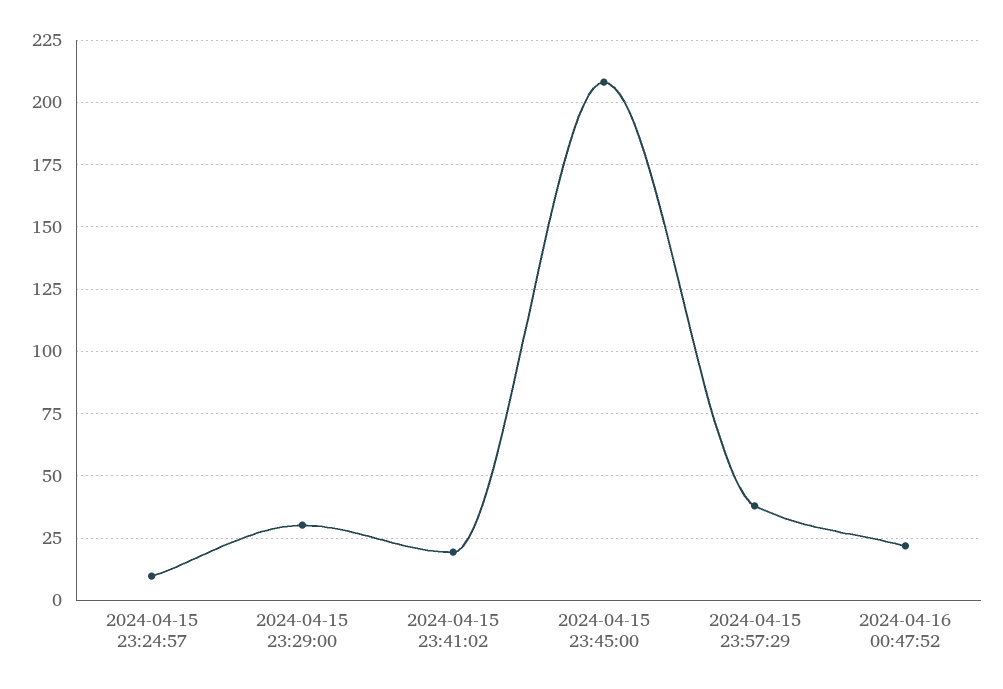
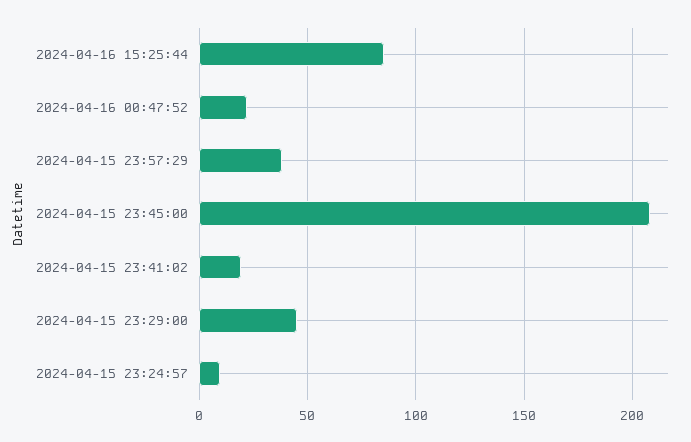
2024-04-15 23:29:00: 30 -> 45
2024-04-16 15:25:44: none -> 85

